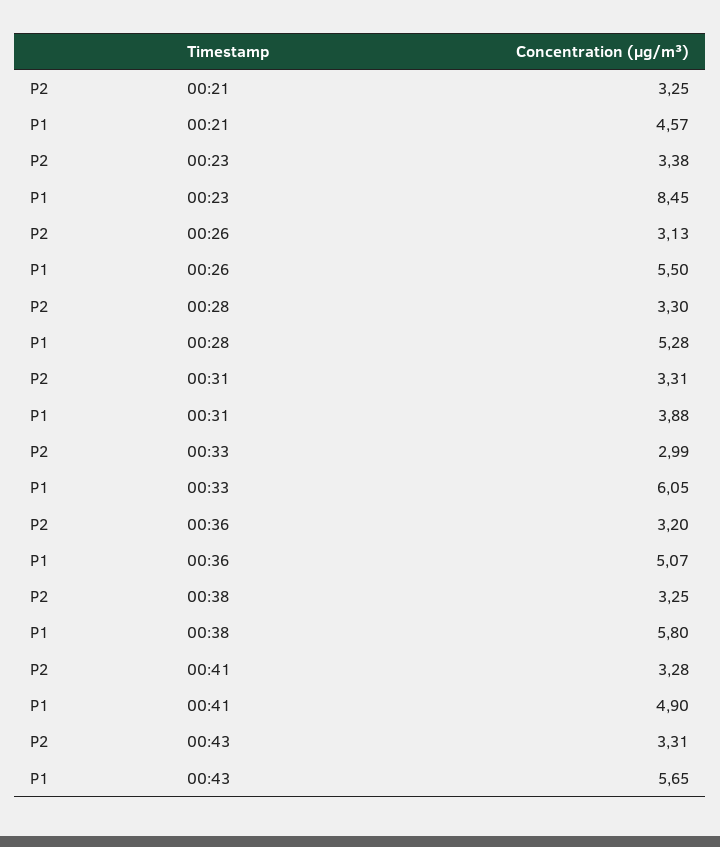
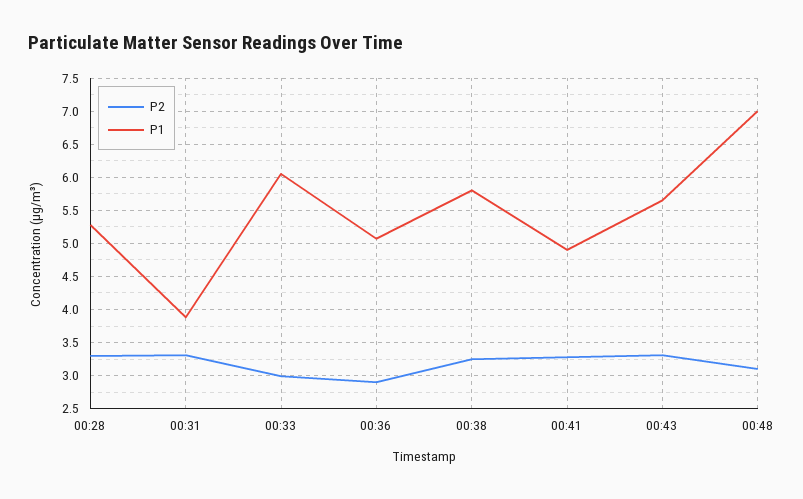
P2, 00:21: 3.25 -> none
P1, 00:21: 4.57 -> none
P2, 00:23: 3.38 -> none
P1, 00:23: 8.45 -> none
P2, 00:26: 3.13 -> none
P1, 00:26: 5.5 -> none
P2, 00:36: 3.2 -> 2.9
P2, 00:48: none -> 3.1
P1, 00:48: none -> 7

